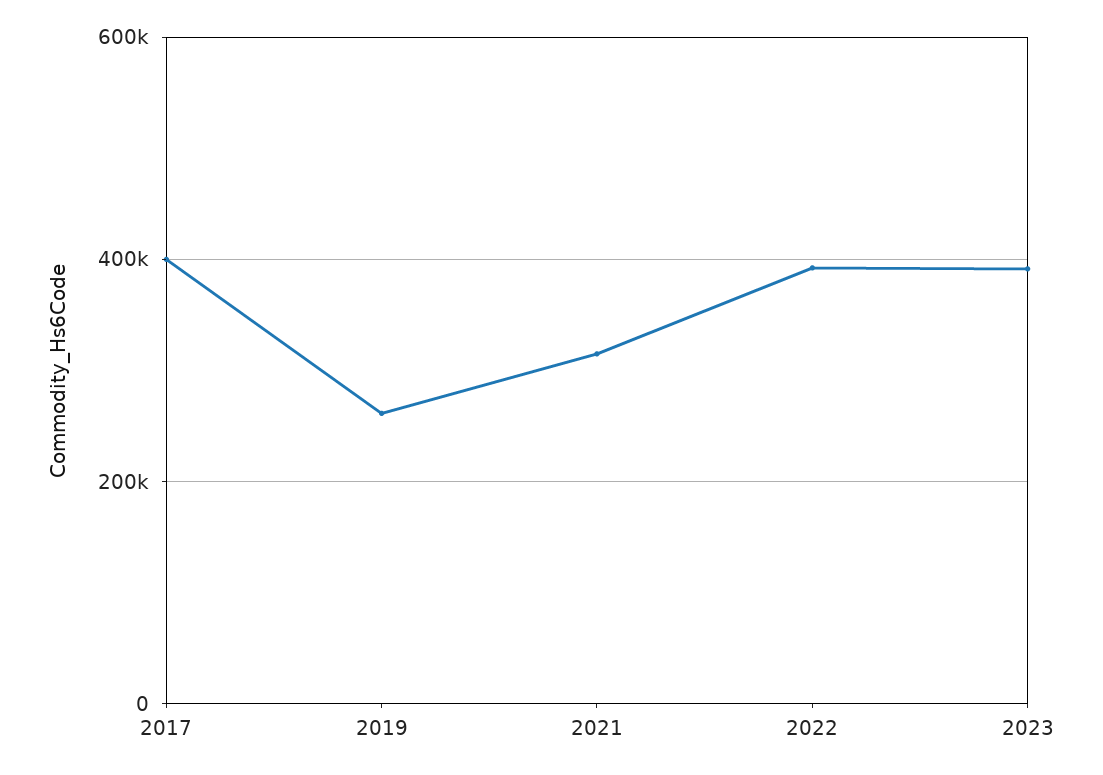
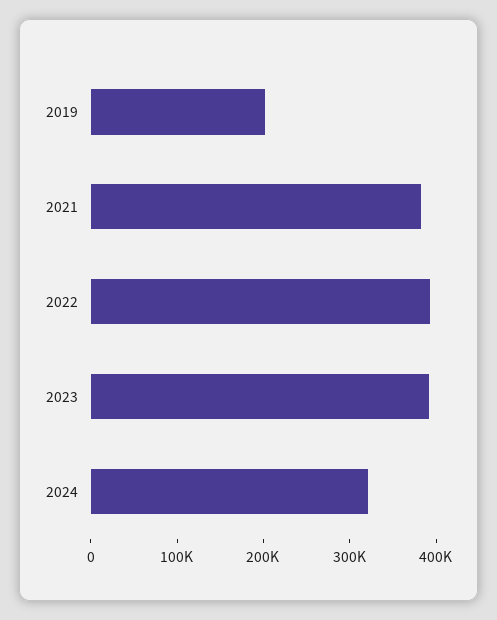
2017: 400000 -> none
2019: 260000 -> 200000
2021: 320000 -> 380000
2024: none -> 320000

